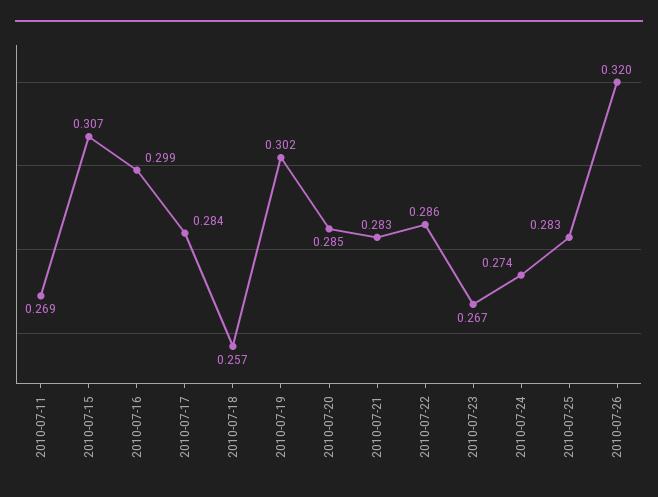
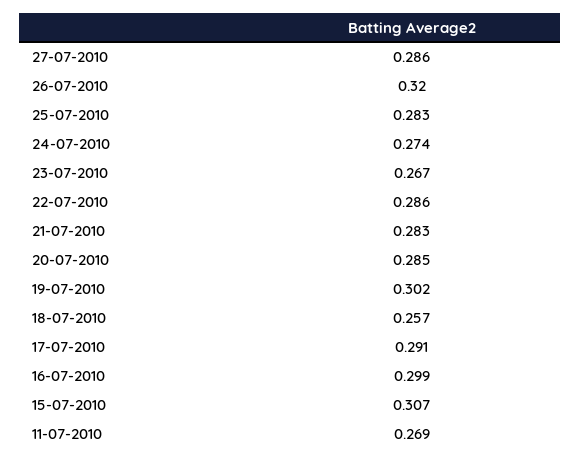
2010-07-17: 0.284 -> 0.291
27-07-2010: none -> 0.286

